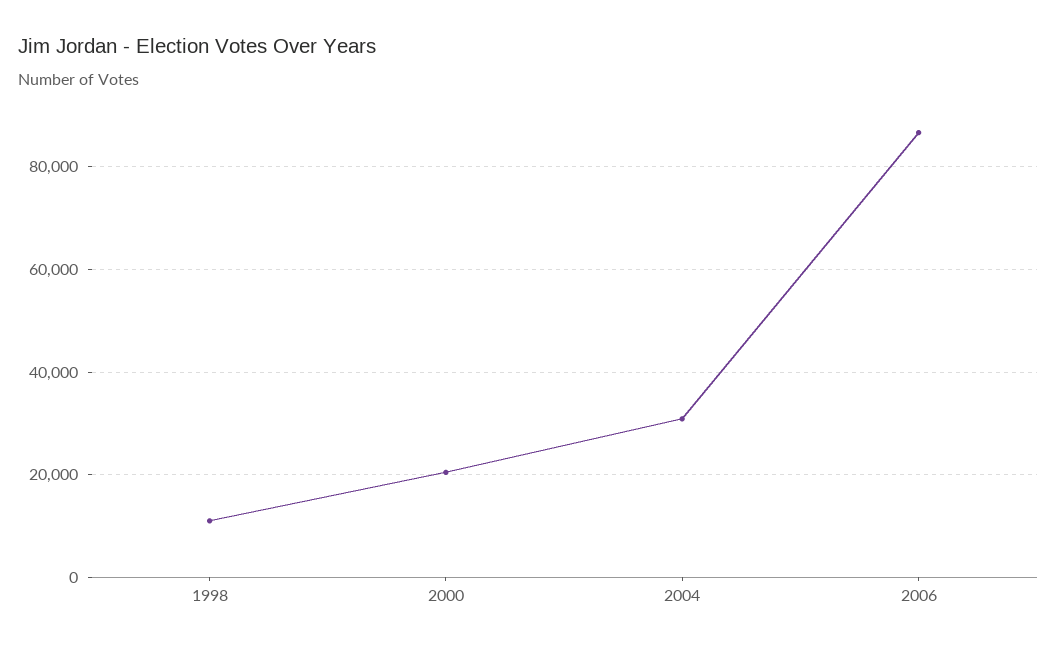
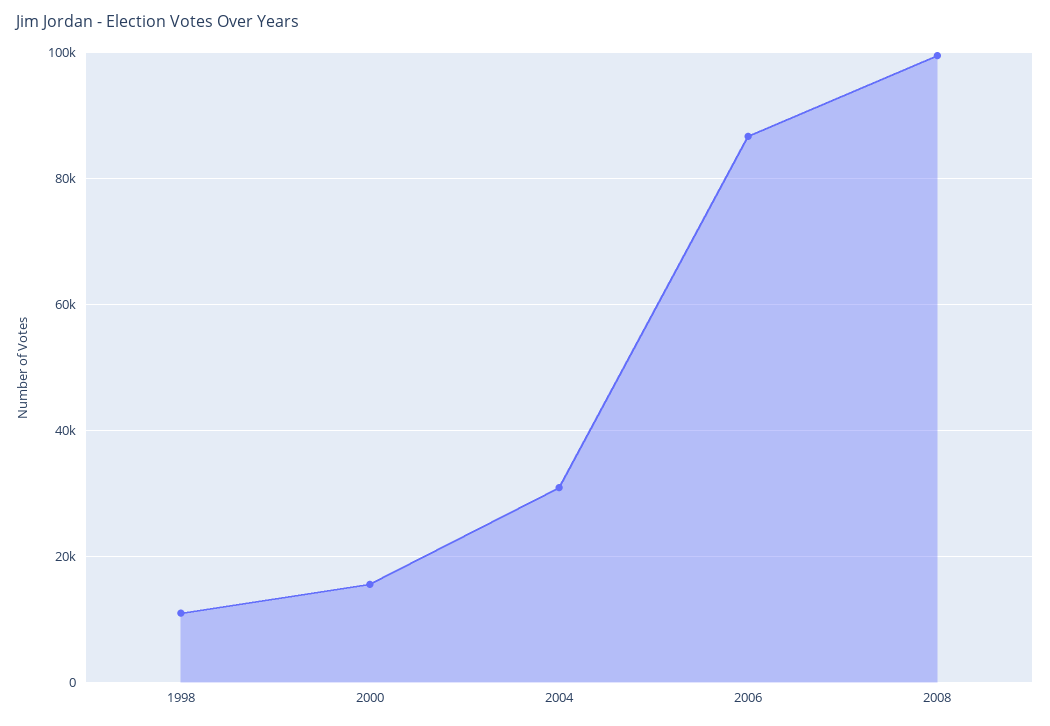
2000: 20000 -> 16000
2008: none -> 100000

